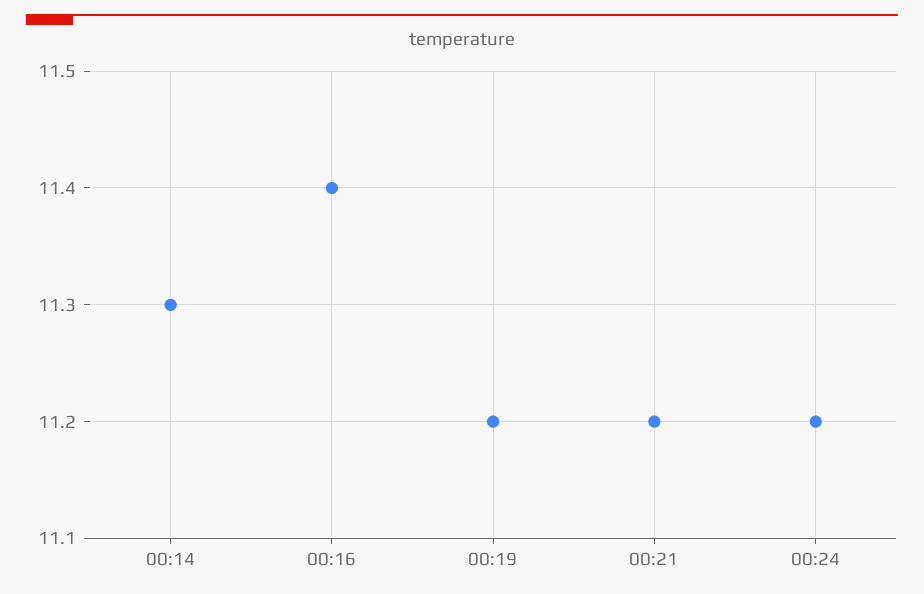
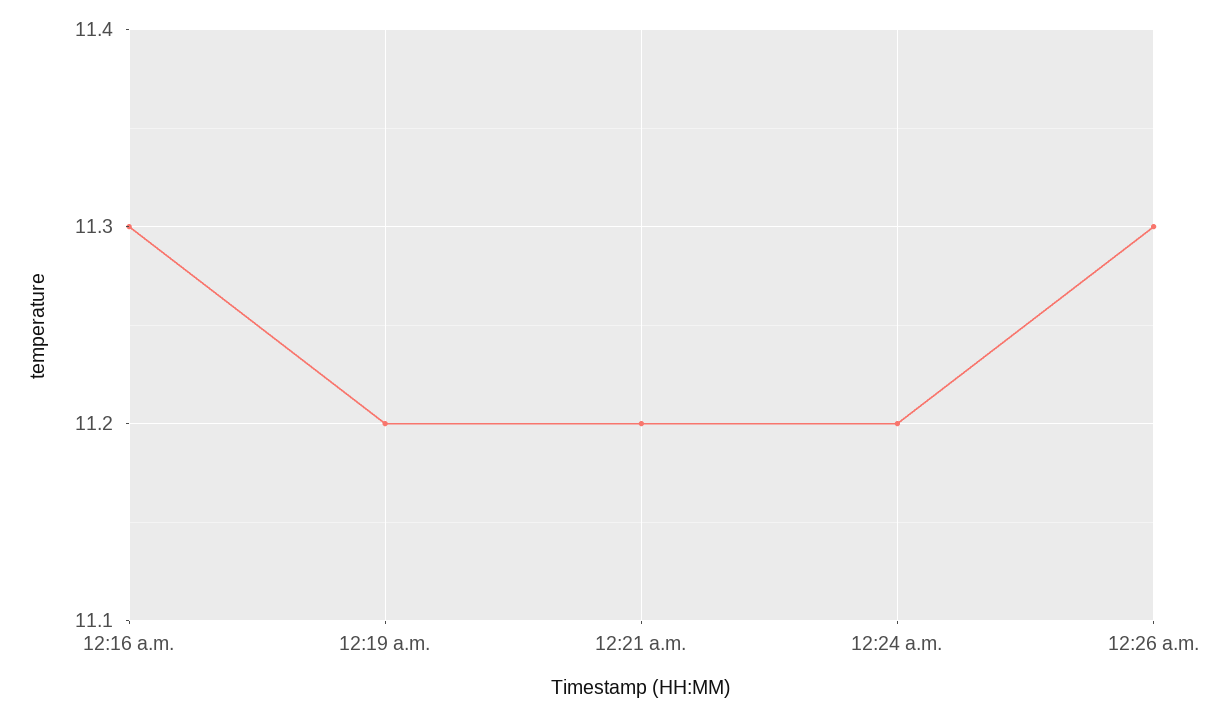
00:14: 11.3 -> none
00:16: 11.4 -> 11.3
12:26 a.m.: none -> 11.3

